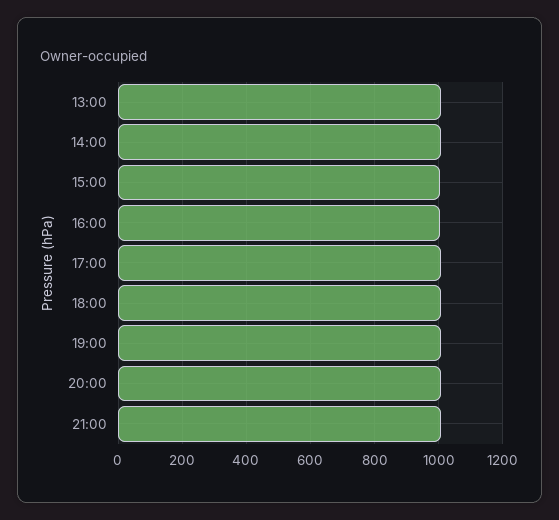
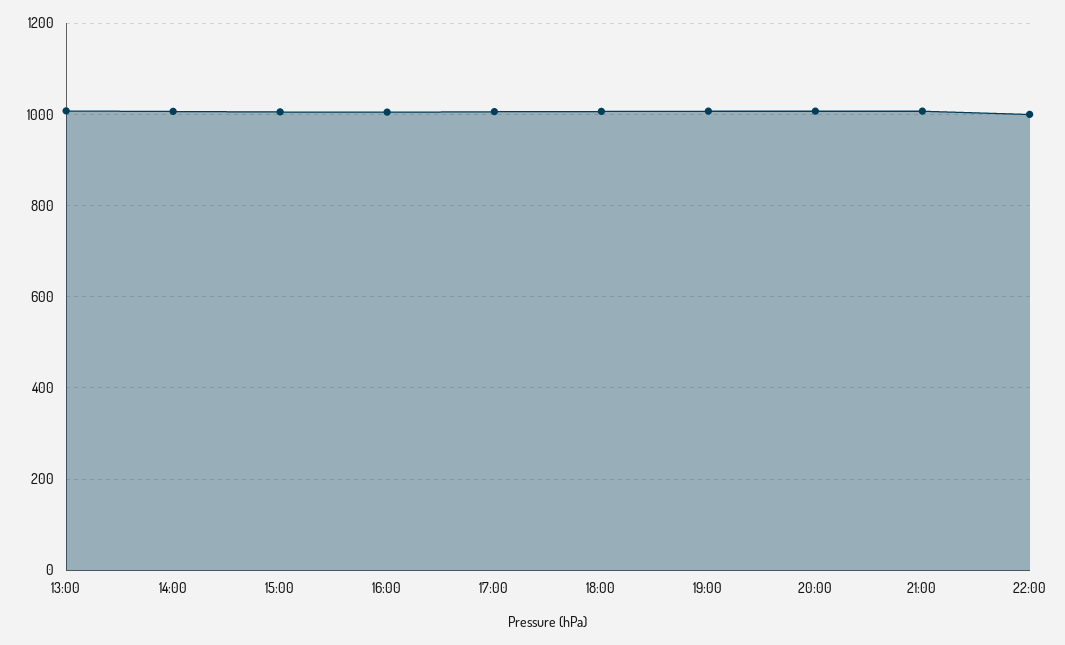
22:00: none -> 1000

